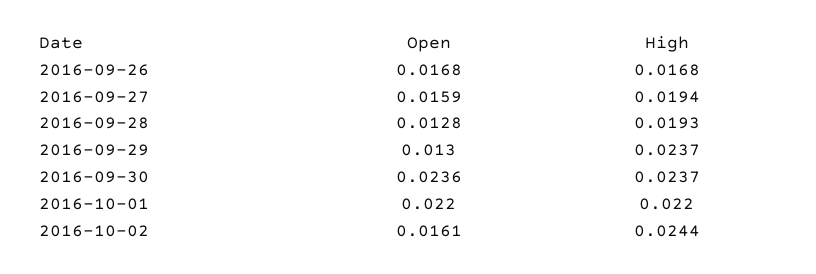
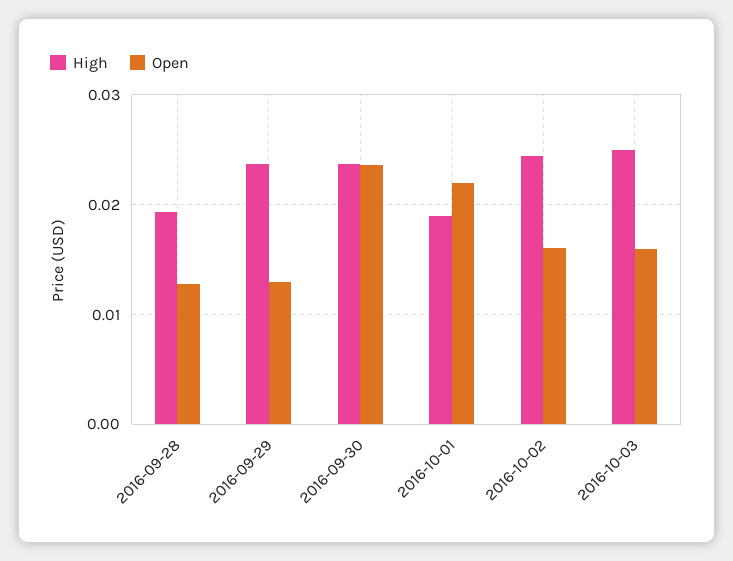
Open, 2016-09-26: 0.0168 -> none
High, 2016-09-26: 0.0168 -> none
Open, 2016-09-27: 0.0159 -> none
High, 2016-09-27: 0.0194 -> none
High, 2016-10-01: 0.022 -> 0.019
High, 2016-10-03: none -> 0.025
Open, 2016-10-03: none -> 0.016

